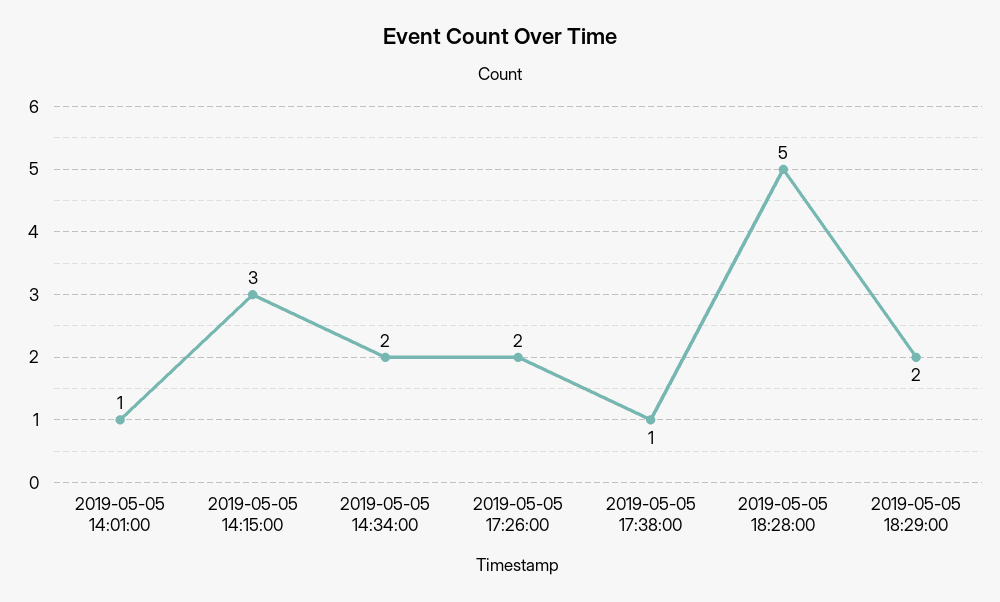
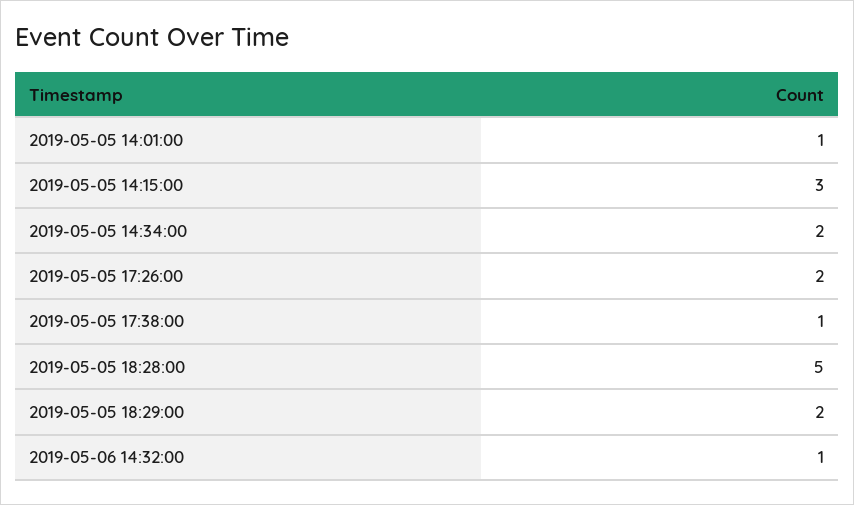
2019-05-06 14:32:00: none -> 1

